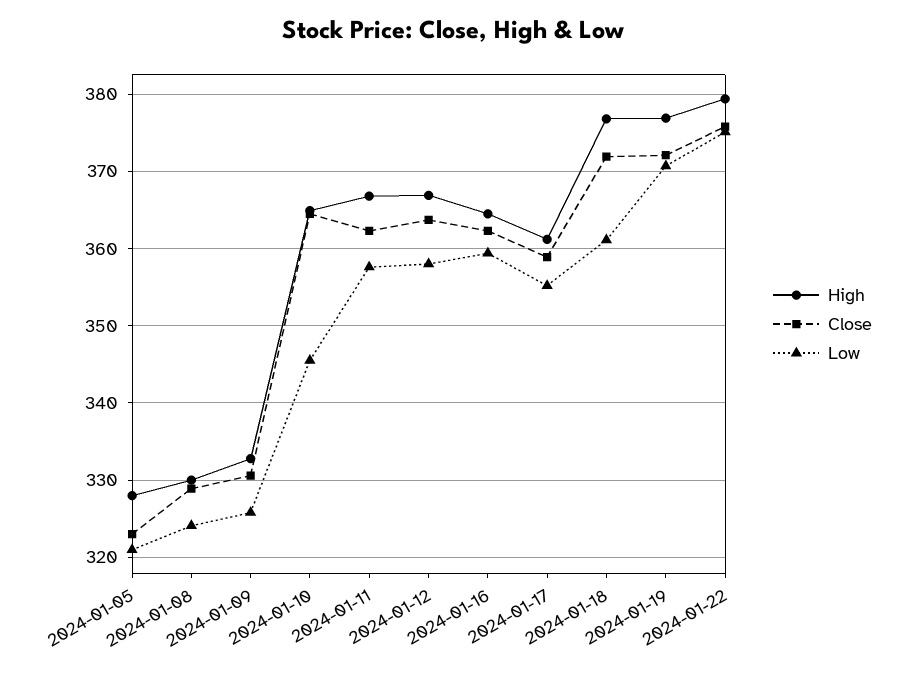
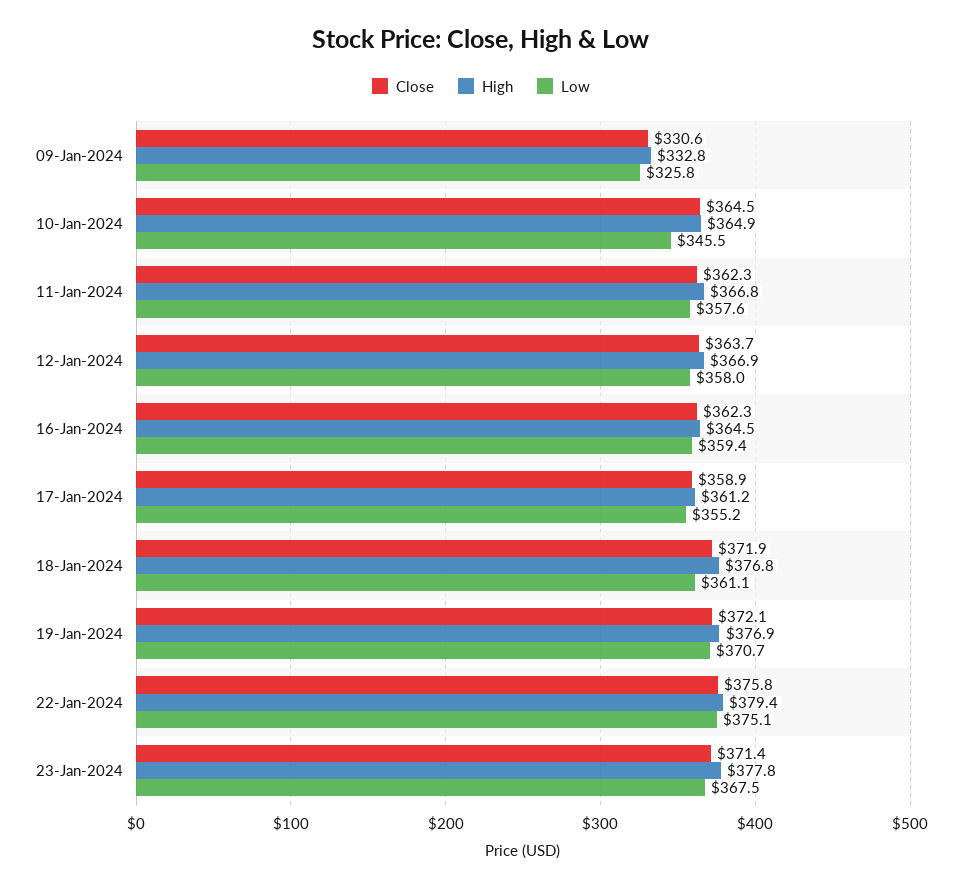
High, 2024-01-05: 328 -> none
Close, 2024-01-05: 323 -> none
Low, 2024-01-05: 321 -> none
High, 2024-01-08: 330 -> none
Close, 2024-01-08: 329 -> none
Low, 2024-01-08: 324 -> none
Close, 23-Jan-2024: none -> 371.4
High, 23-Jan-2024: none -> 377.8
Low, 23-Jan-2024: none -> 367.5

